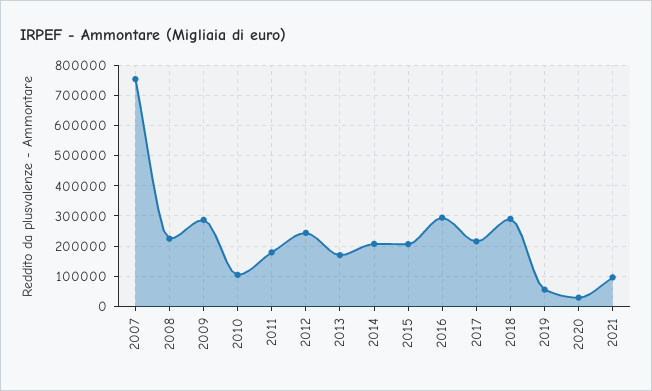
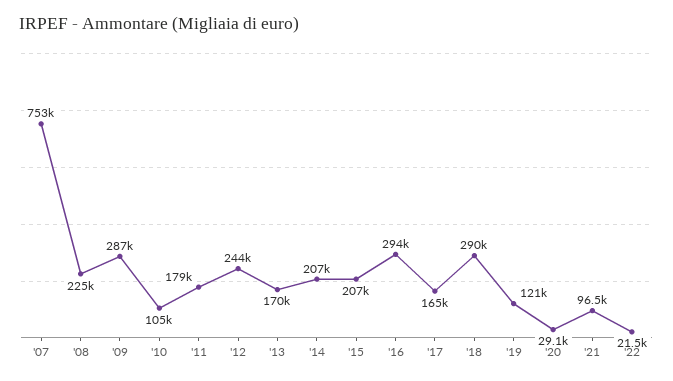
2017: 220000 -> 165000
2019: 60000 -> 121000
'22: none -> 21500

